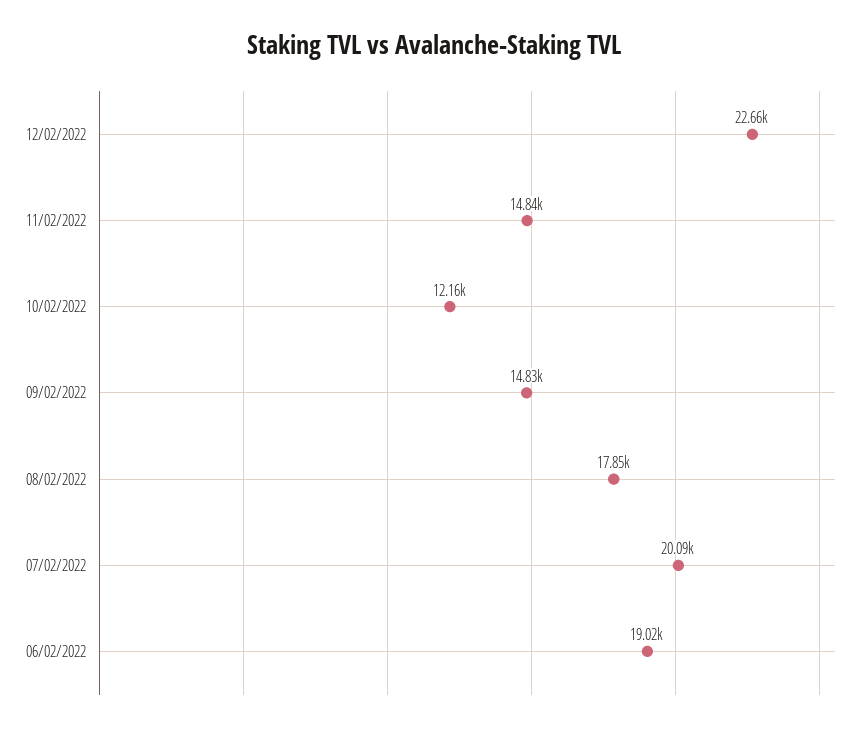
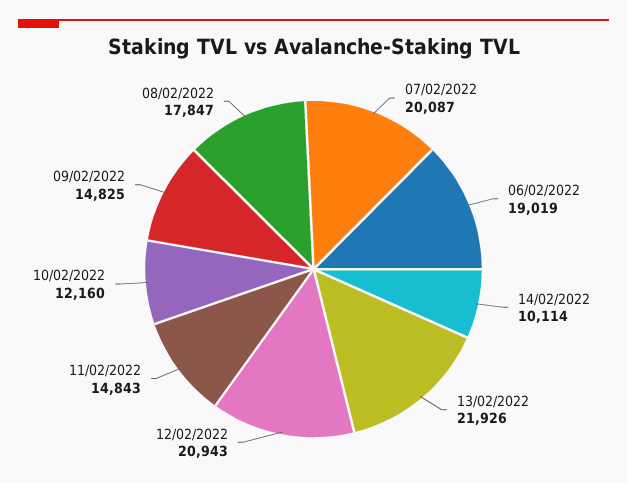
12/02/2022: 22660 -> 20943
14/02/2022: none -> 10114
13/02/2022: none -> 21926

